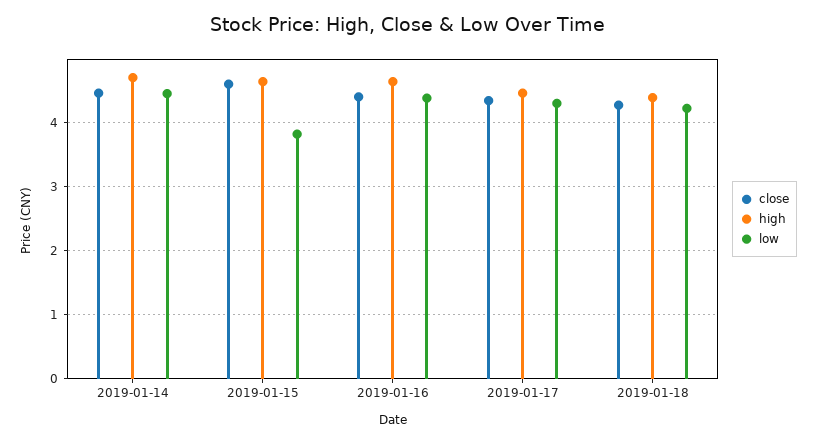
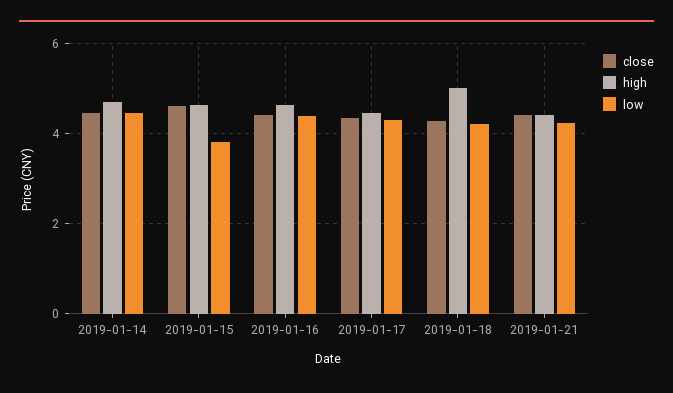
high, 2019-01-18: 4.4 -> 5
close, 2019-01-21: none -> 4.4
high, 2019-01-21: none -> 4.4
low, 2019-01-21: none -> 4.2

